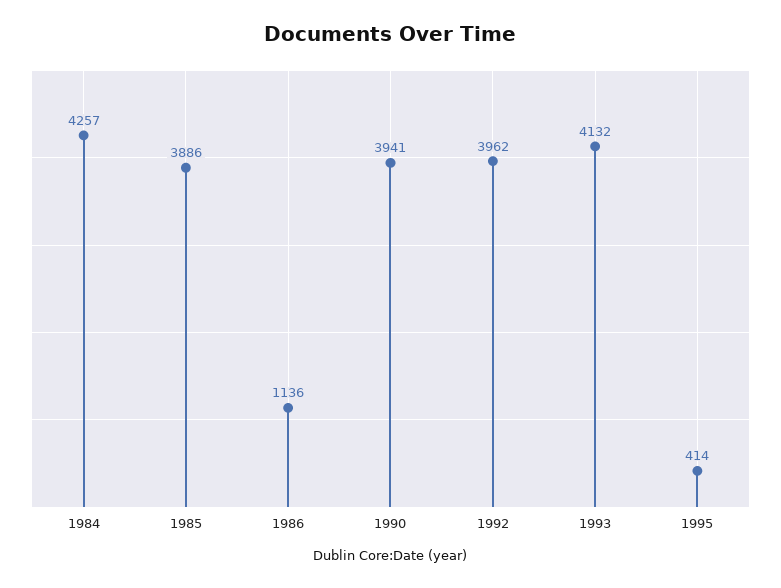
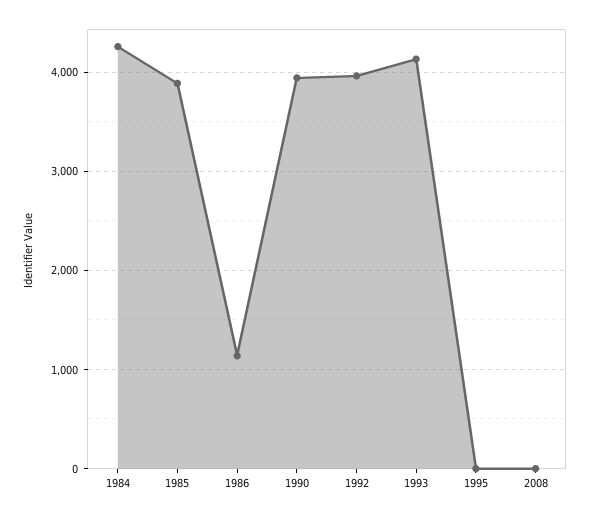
1995: 414 -> 0
2008: none -> 0

